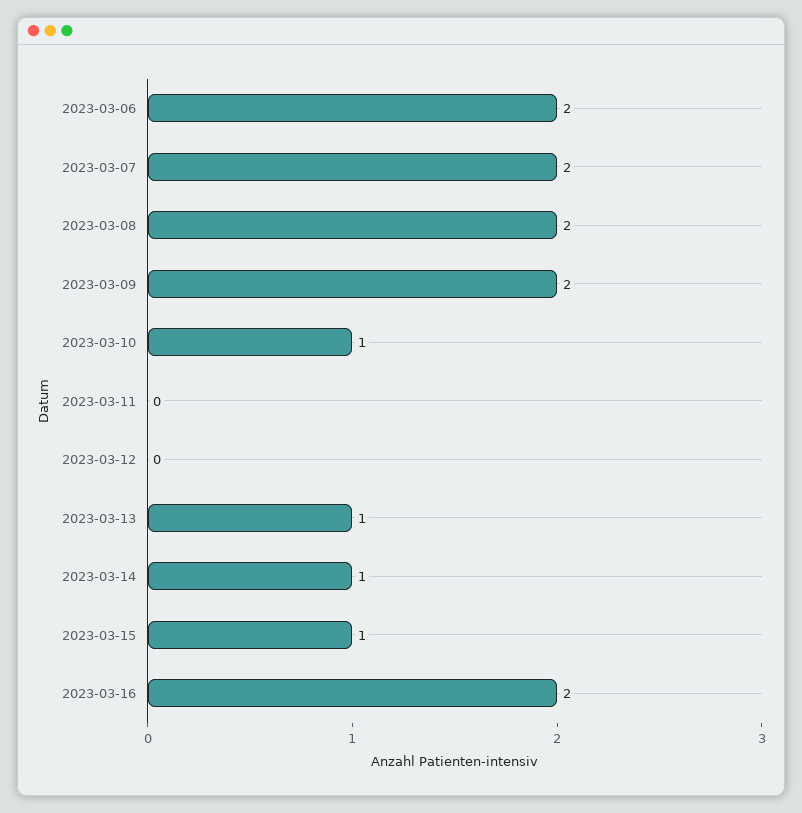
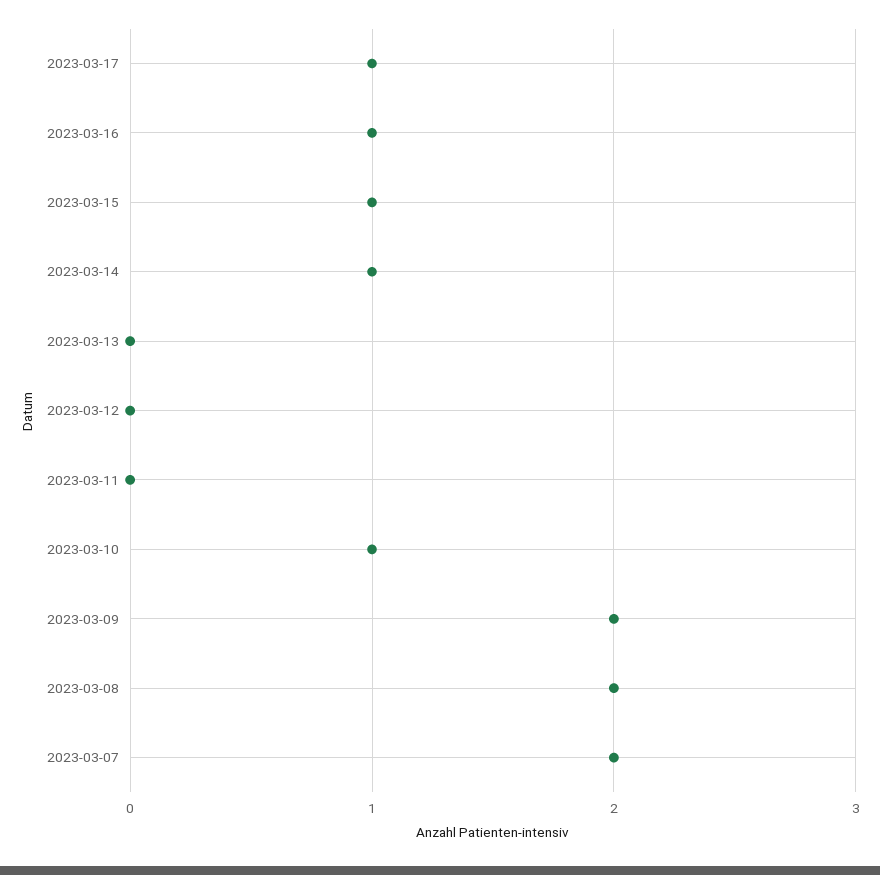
2023-03-06: 2 -> none
2023-03-13: 1 -> 0
2023-03-16: 2 -> 1
2023-03-17: none -> 1

